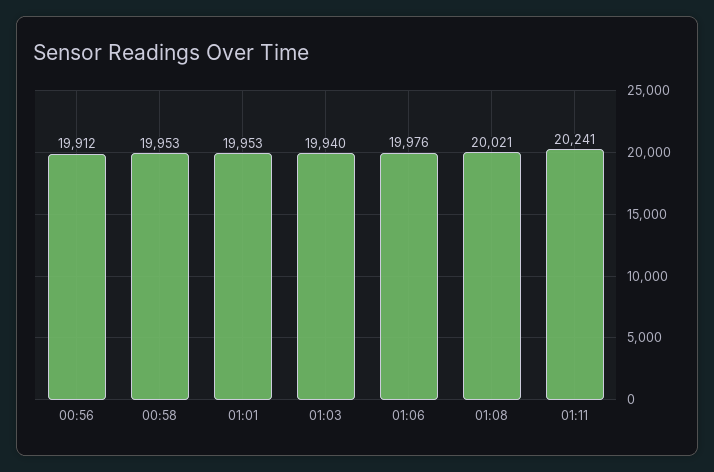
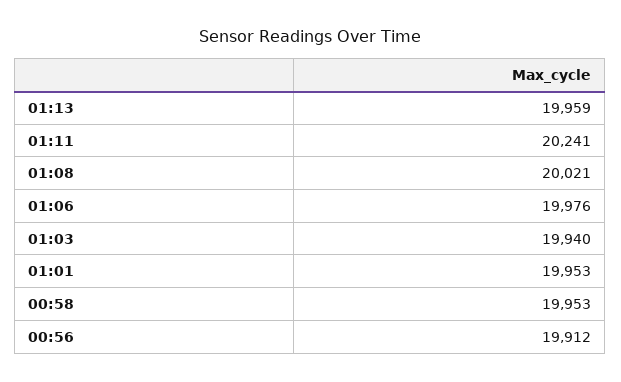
01:13: none -> 19959

